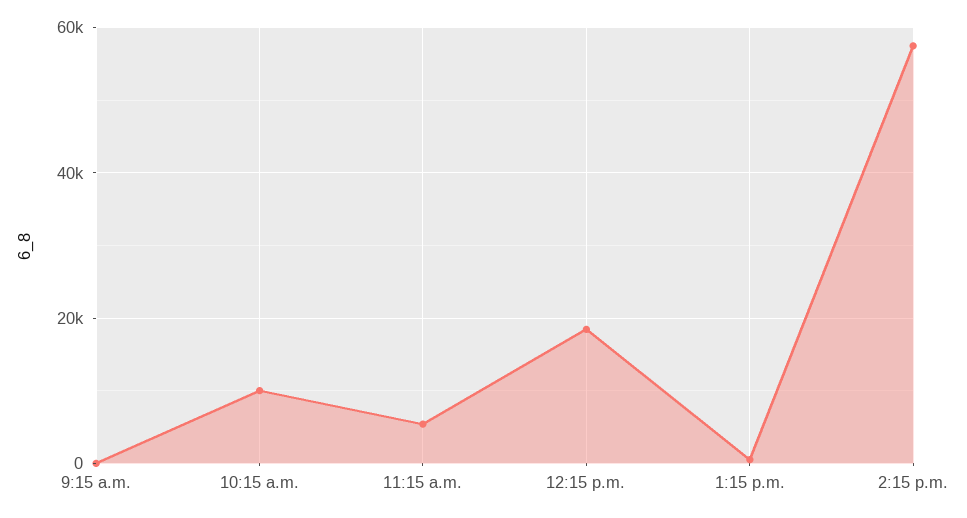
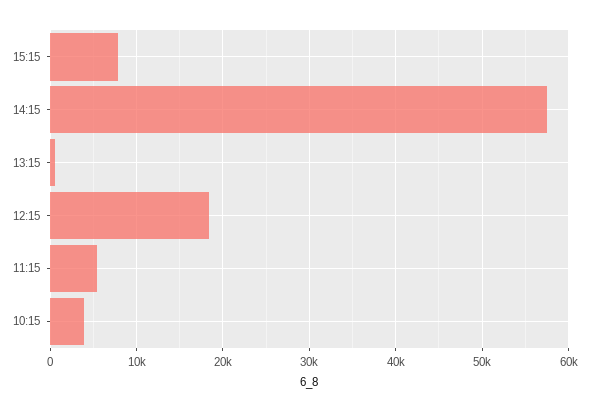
9:15 a.m.: 0 -> none
10:15 a.m.: 10000 -> 4000
15:15: none -> 8000

